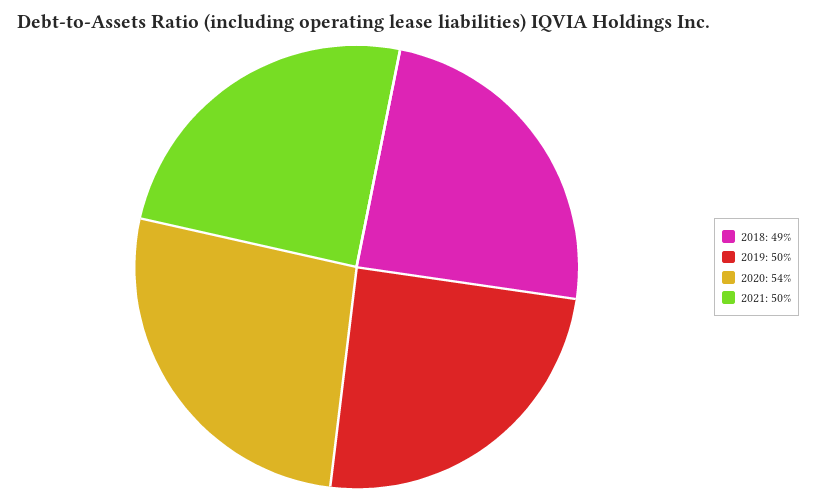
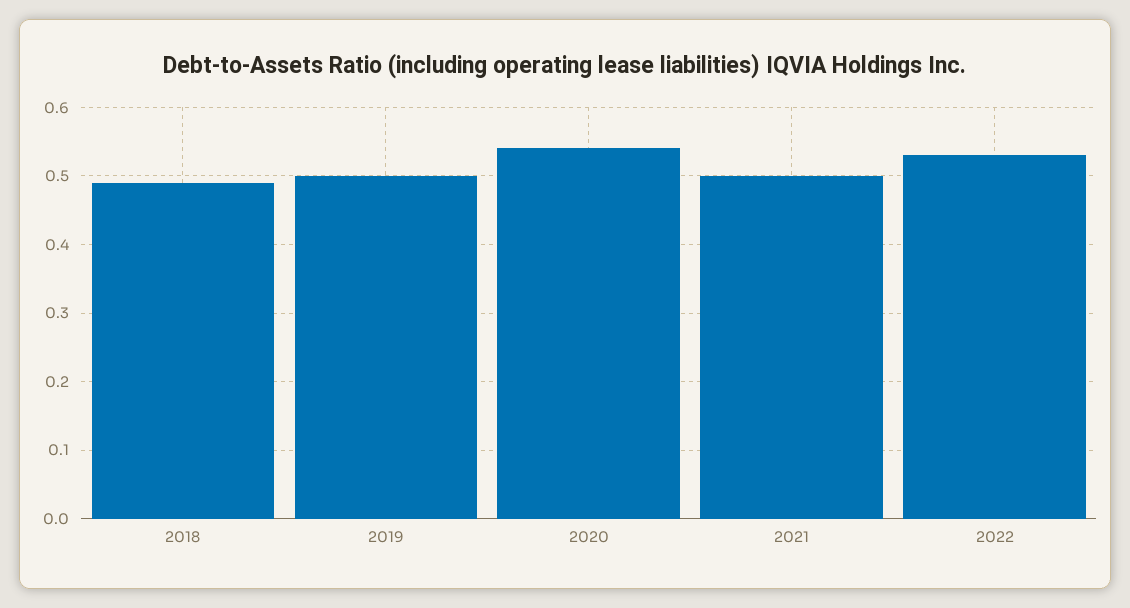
2022: none -> 0.53

